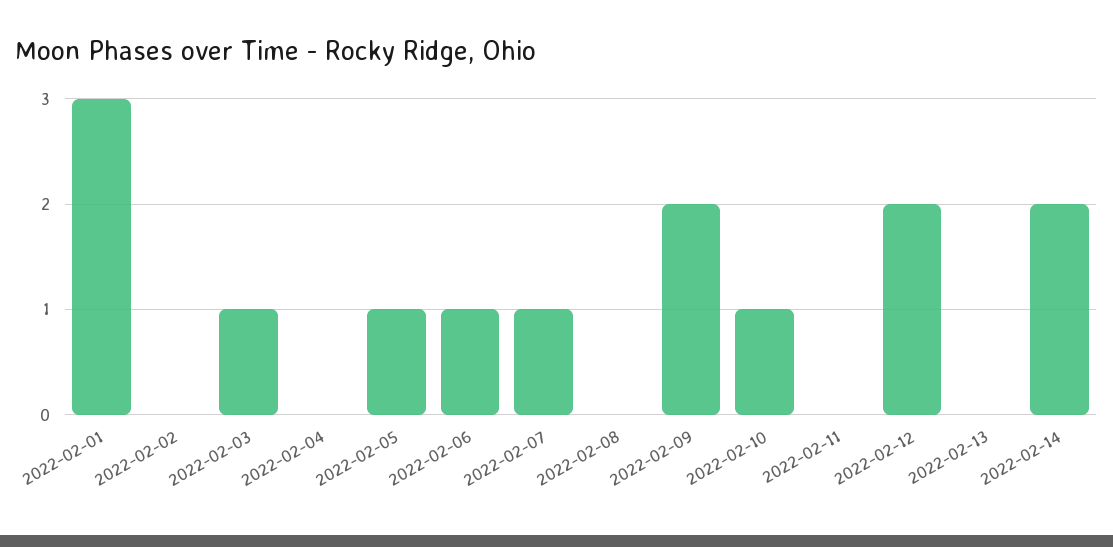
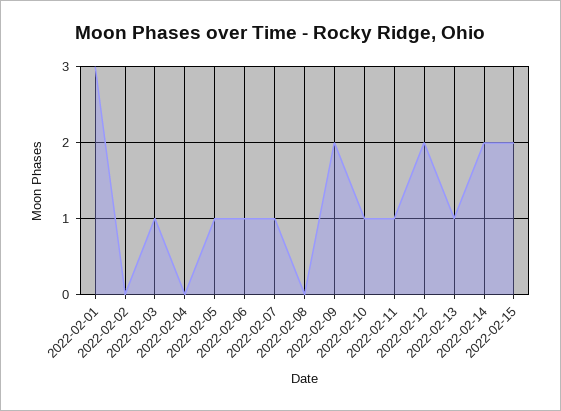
2022-02-11: 0 -> 1
2022-02-13: 0 -> 1
2022-02-15: none -> 2

